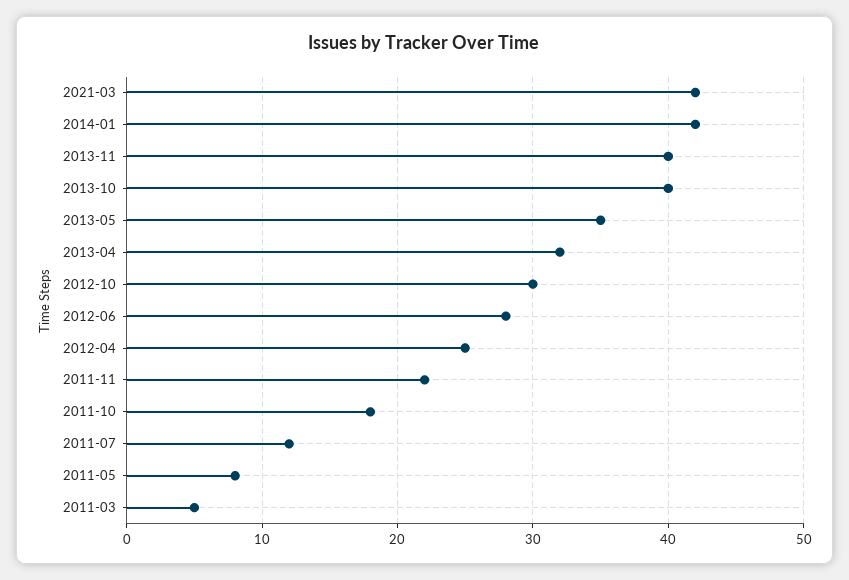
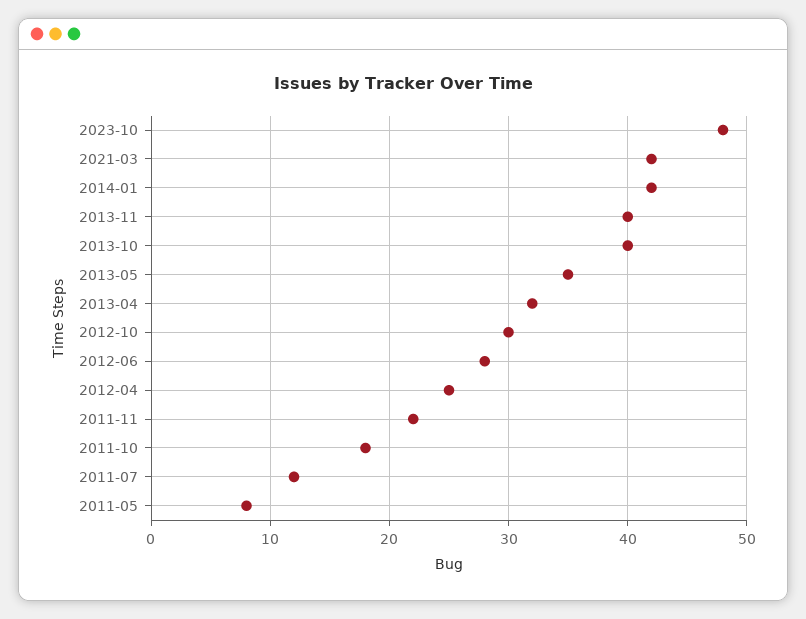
2011-03: 5 -> none
2023-10: none -> 48

